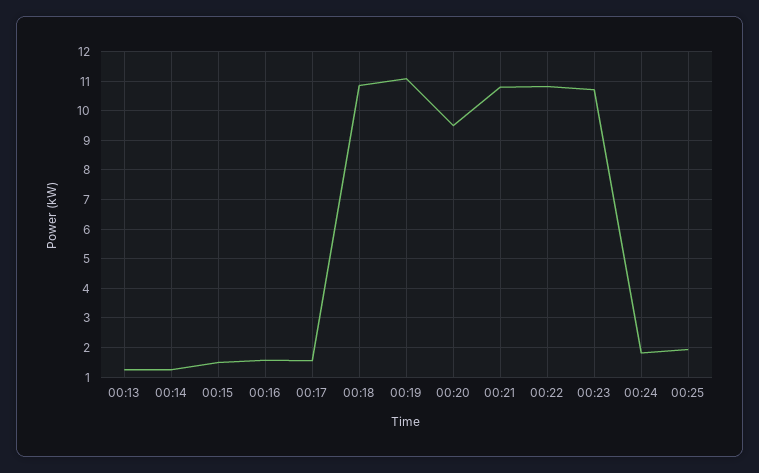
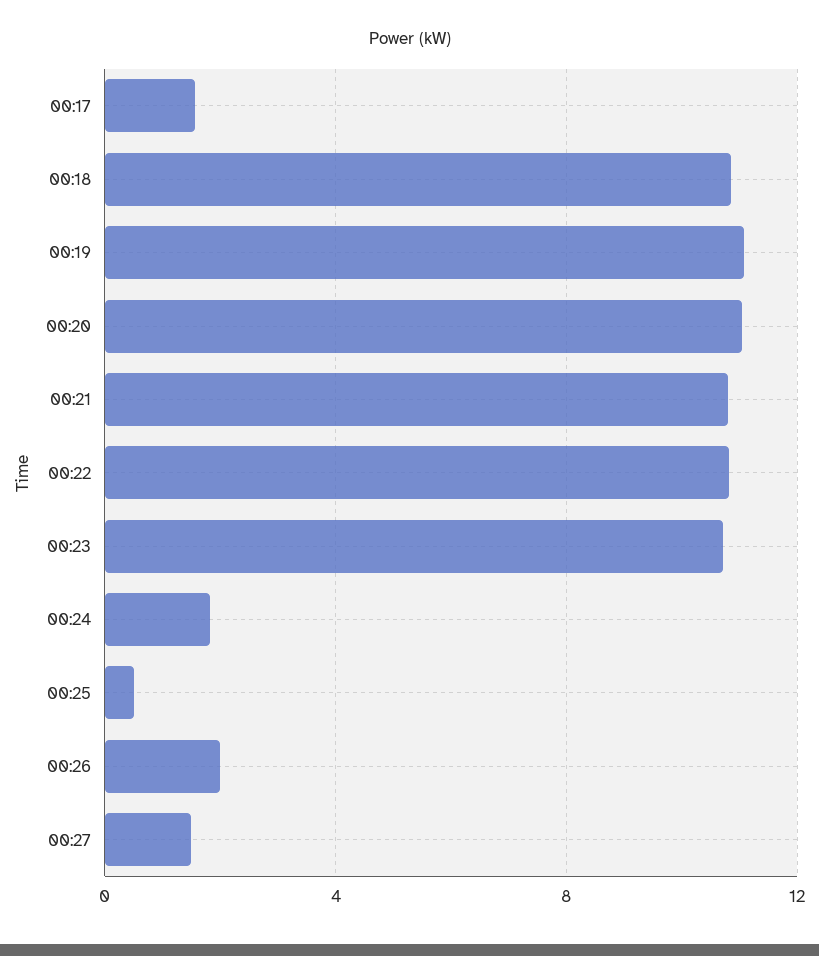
00:13: 1.25 -> none
00:14: 1.25 -> none
00:15: 1.5 -> none
00:16: 1.5 -> none
00:20: 9.5 -> 11
00:25: 2 -> 0.5
00:26: none -> 2
00:27: none -> 1.5

